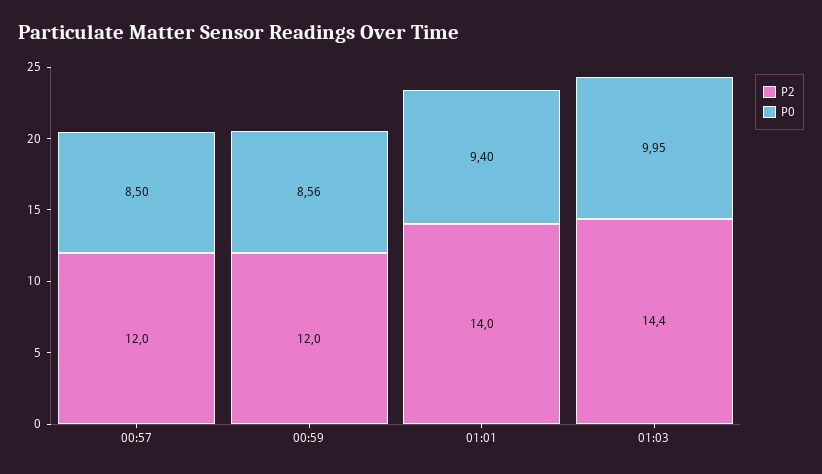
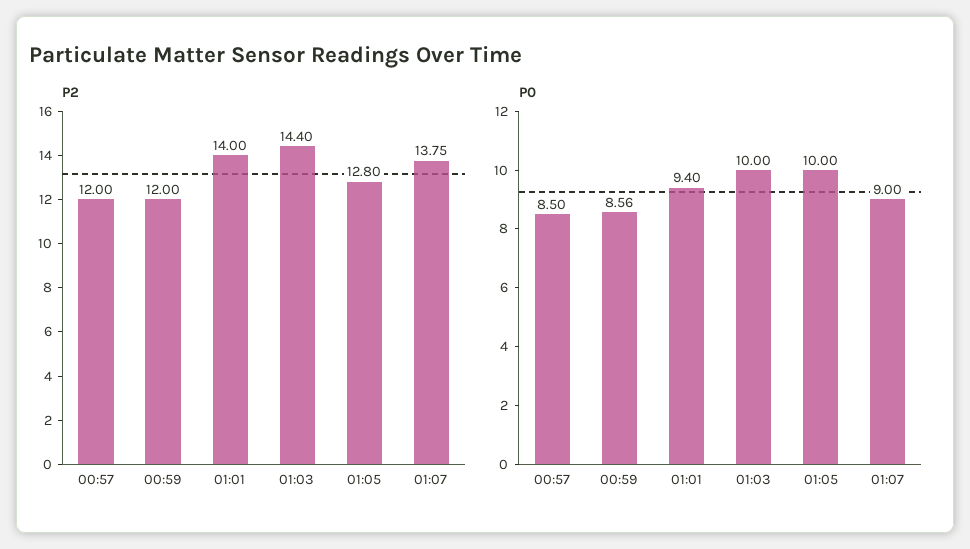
P0, 01:03: 9.95 -> 10
P2, 01:05: none -> 12.8
P2, 01:07: none -> 13.75
P0, 01:05: none -> 10
P0, 01:07: none -> 9

